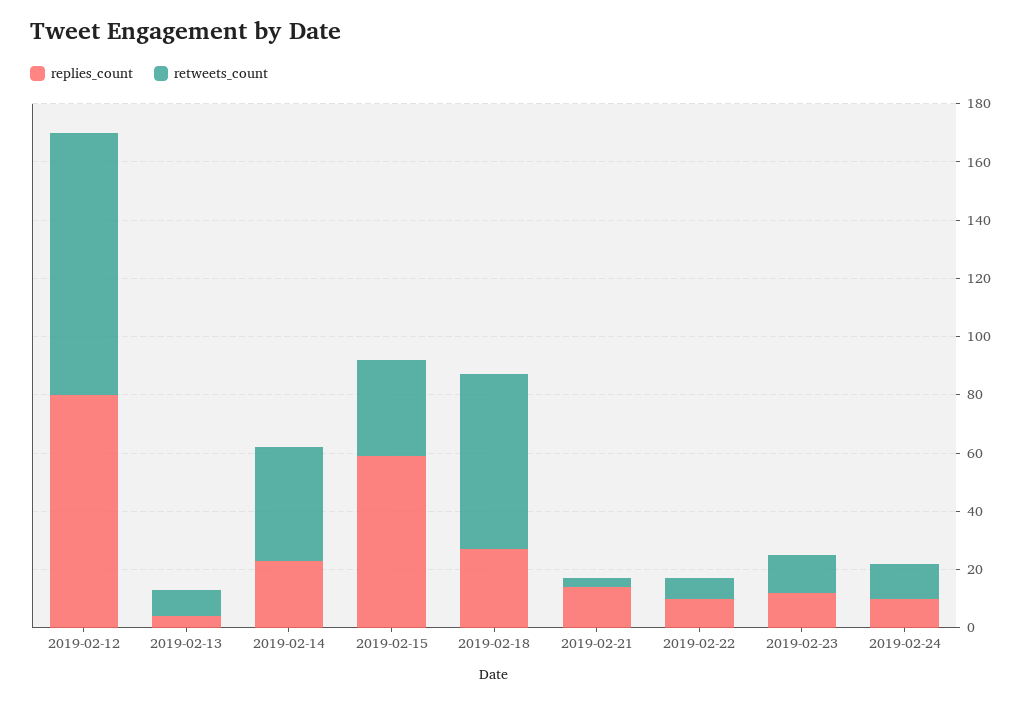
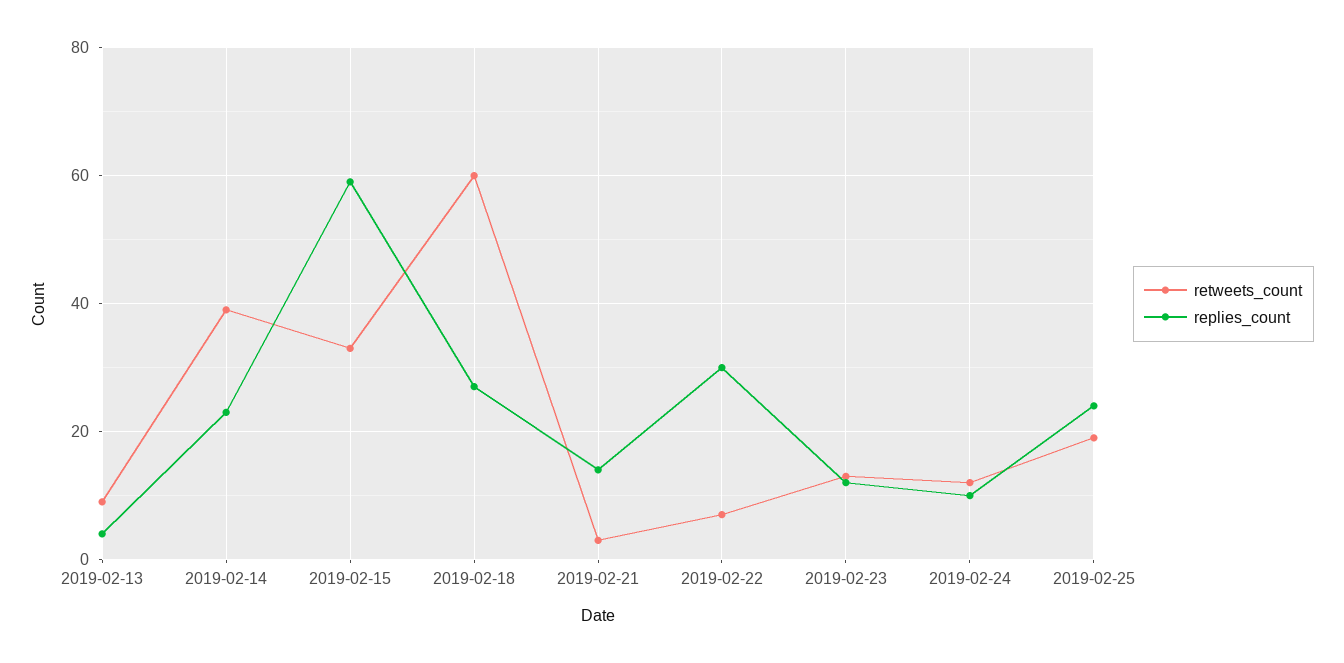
replies_count, 2019-02-12: 80 -> none
retweets_count, 2019-02-12: 90 -> none
replies_count, 2019-02-22: 10 -> 30
retweets_count, 2019-02-25: none -> 20
replies_count, 2019-02-25: none -> 25

